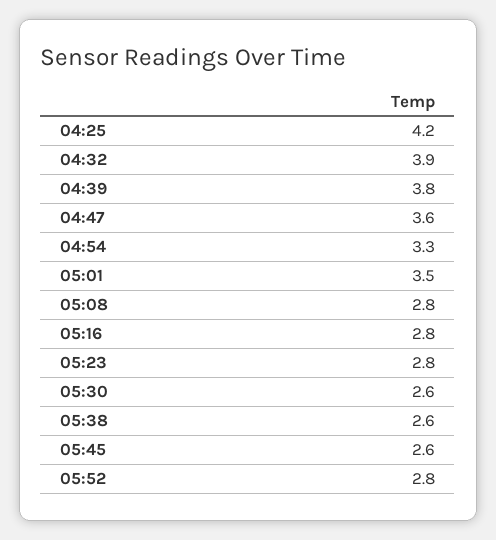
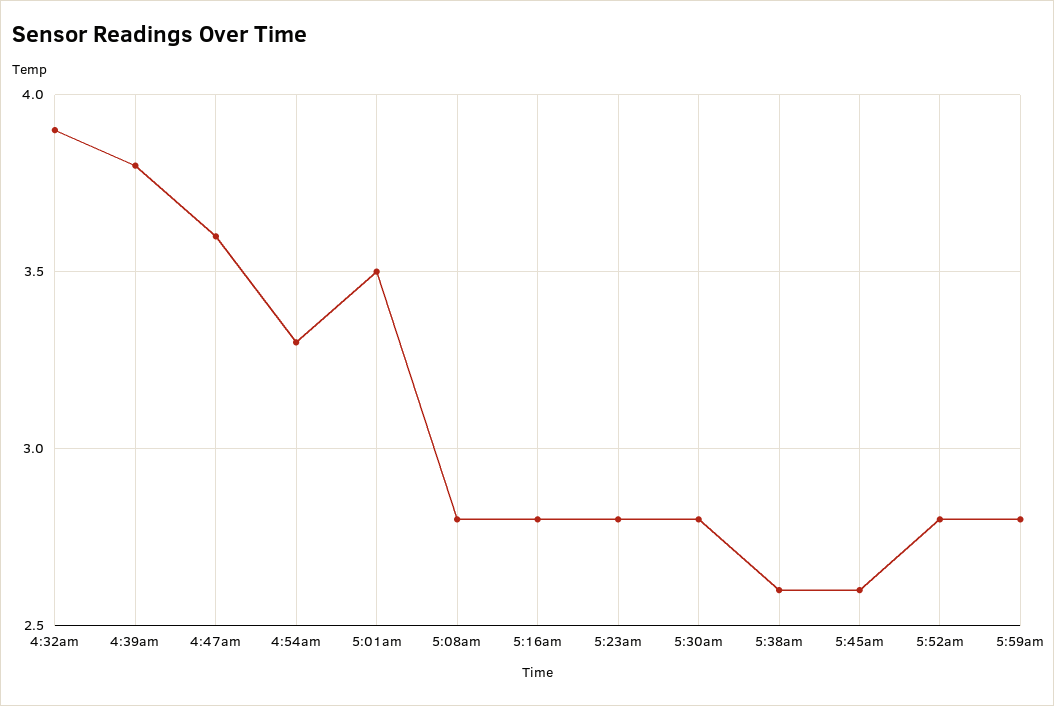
04:25: 4.2 -> none
05:30: 2.6 -> 2.8
5:59am: none -> 2.8

